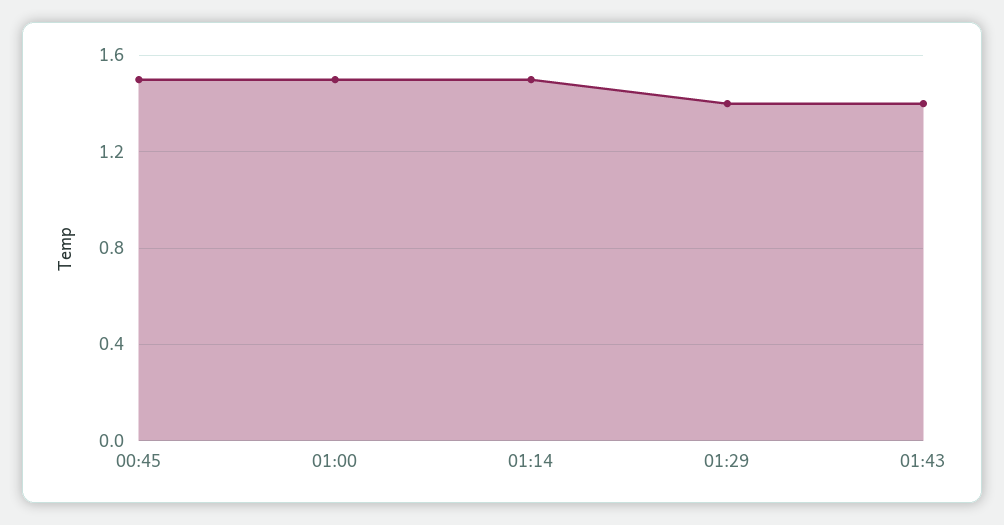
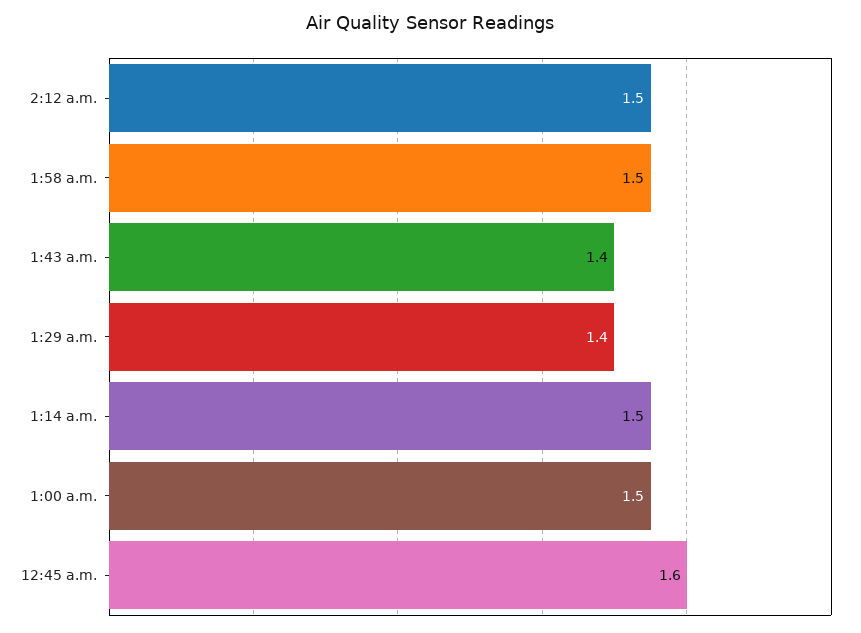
00:45: 1.5 -> 1.6
2:12 a.m.: none -> 1.5
1:58 a.m.: none -> 1.5

